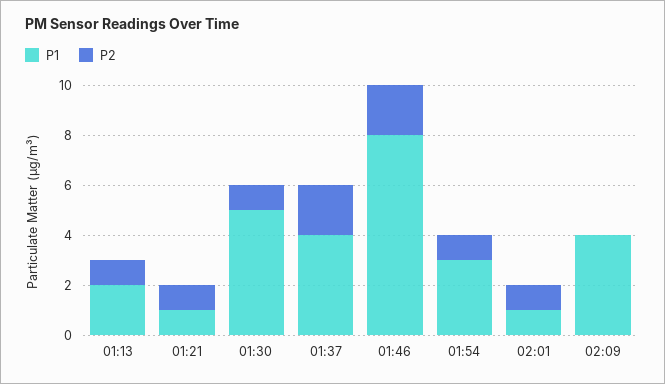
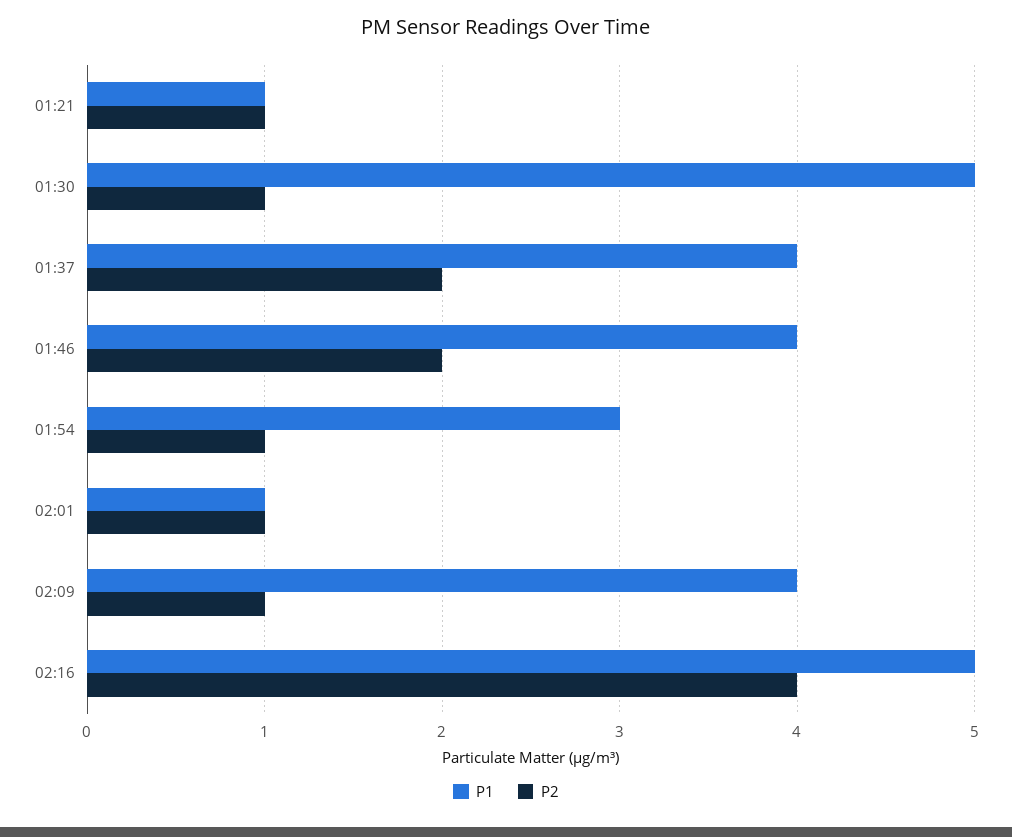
P1, 01:13: 2 -> none
P2, 01:13: 1 -> none
P1, 01:46: 8 -> 4
P2, 02:09: 0 -> 1
P1, 02:16: none -> 5
P2, 02:16: none -> 4

